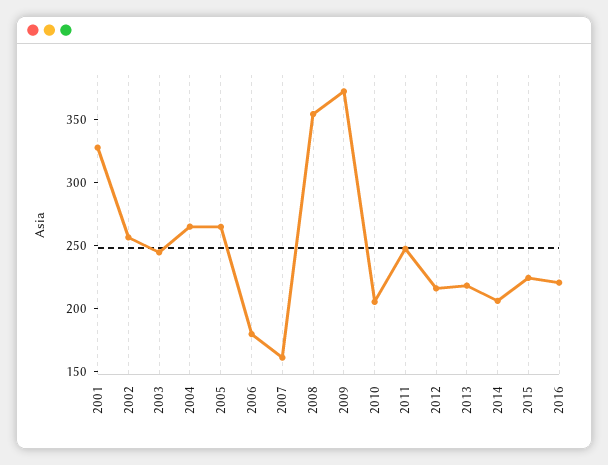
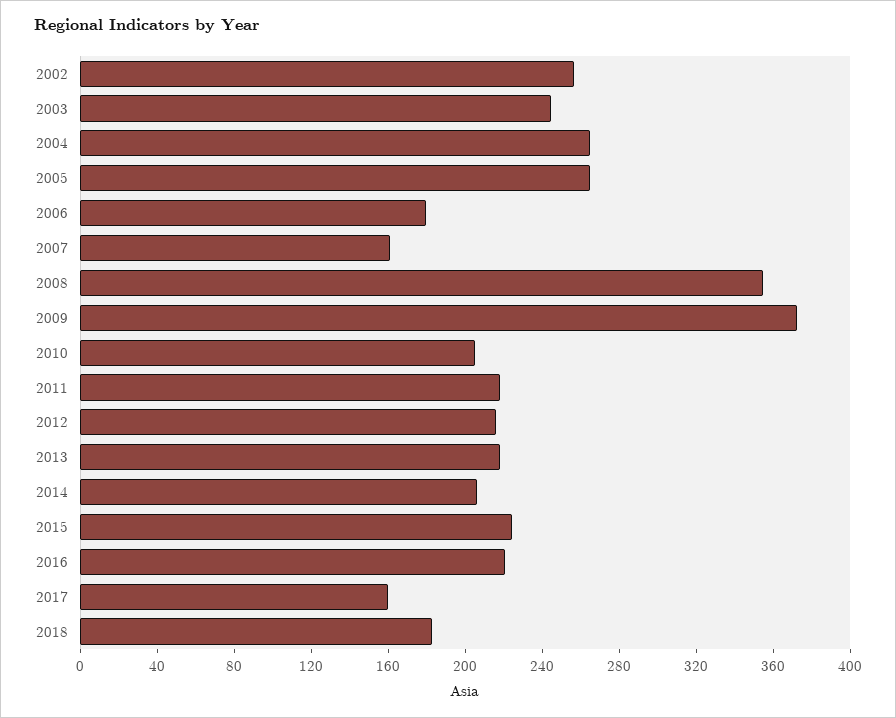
2001: 330 -> none
2011: 250 -> 220
2017: none -> 160
2018: none -> 180

